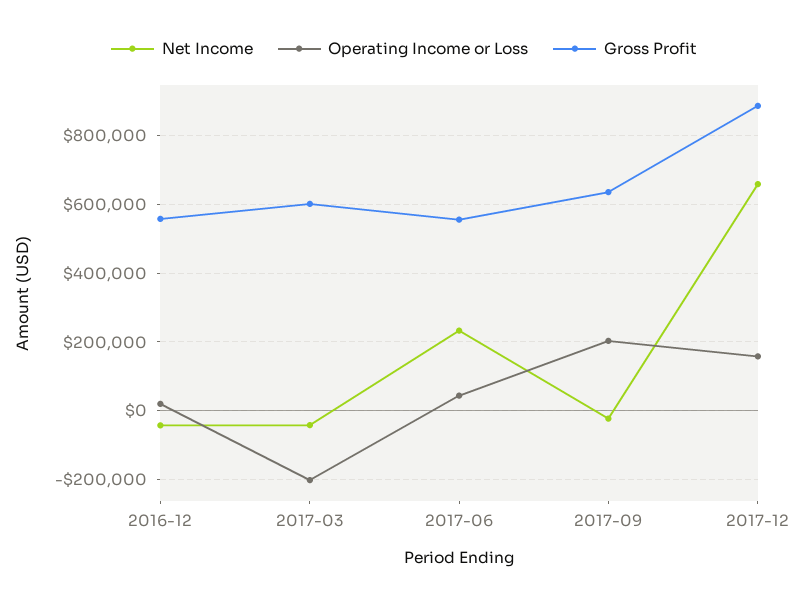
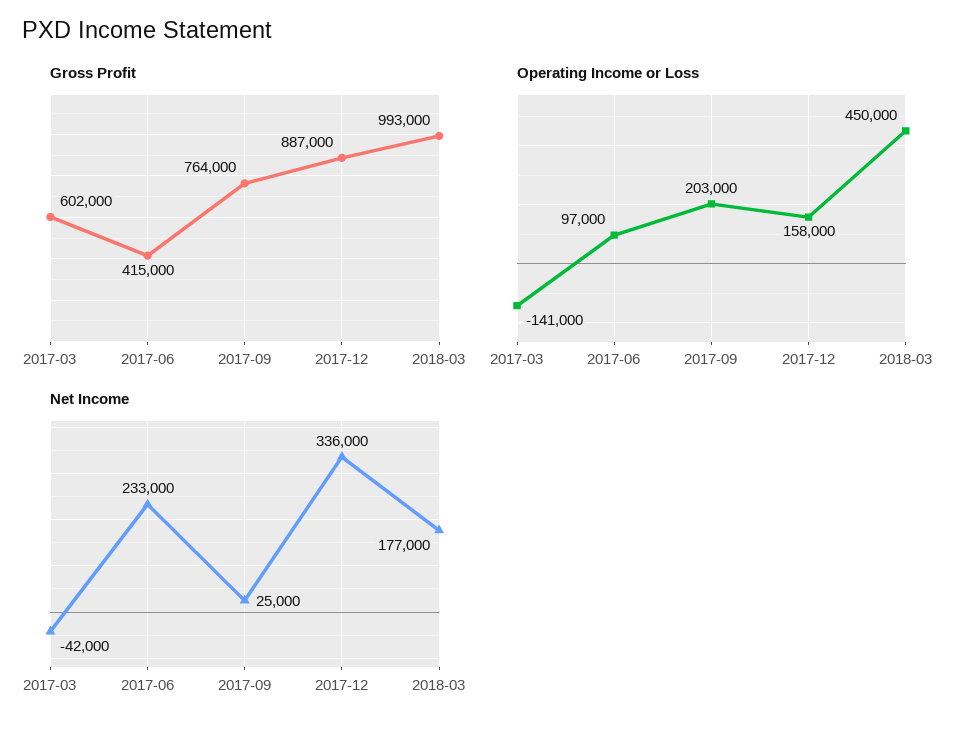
Net Income, 2016-12: -40000 -> none
Operating Income or Loss, 2016-12: 20000 -> none
Gross Profit, 2016-12: 560000 -> none
Operating Income or Loss, 2017-03: -200000 -> -141000
Operating Income or Loss, 2017-06: 40000 -> 97000
Gross Profit, 2017-06: 560000 -> 415000
Net Income, 2017-09: -20000 -> 25000
Gross Profit, 2017-09: 640000 -> 764000
Net Income, 2017-12: 660000 -> 336000
Gross Profit, 2018-03: none -> 993000
Operating Income or Loss, 2018-03: none -> 450000
Net Income, 2018-03: none -> 177000

